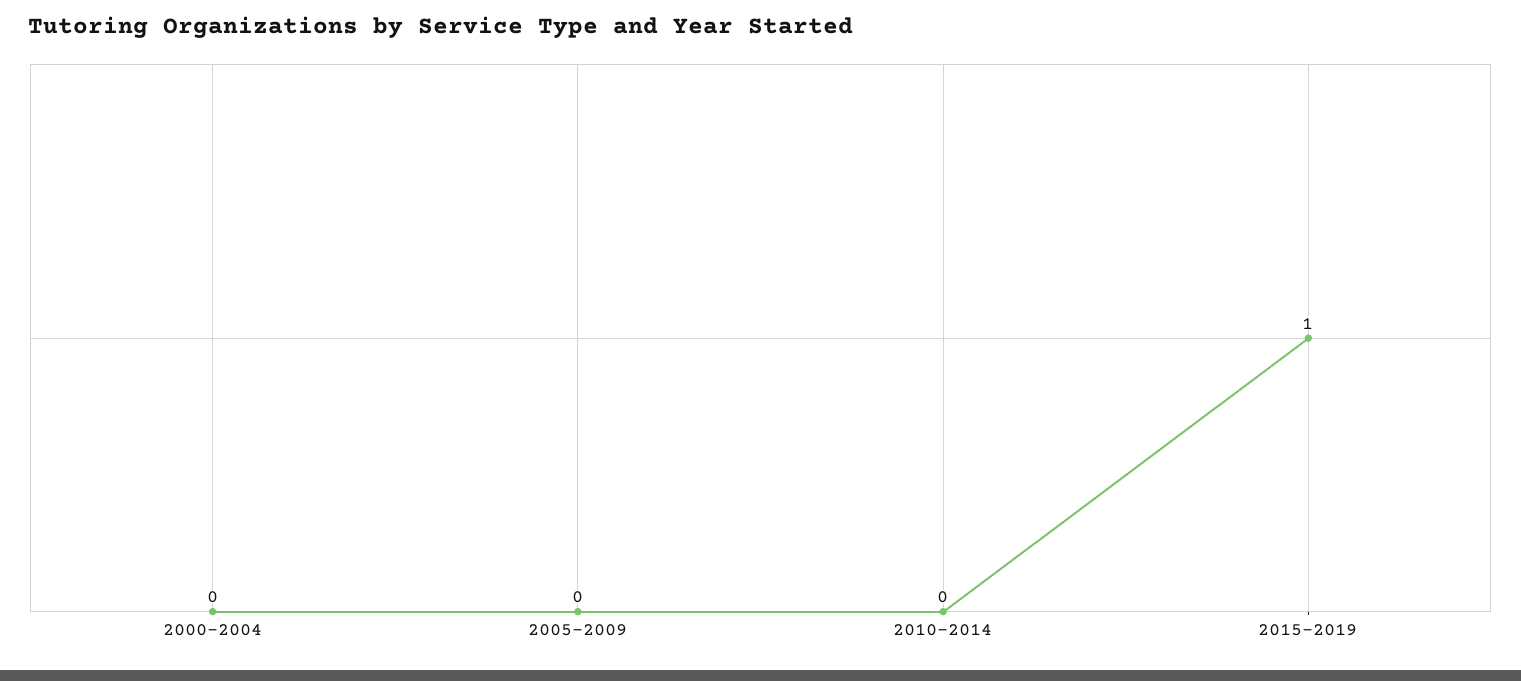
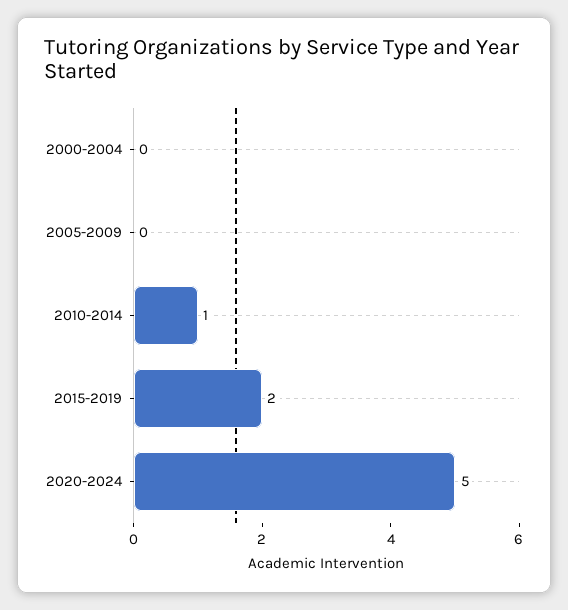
2010-2014: 0 -> 1
2015-2019: 1 -> 2
2020-2024: none -> 5

